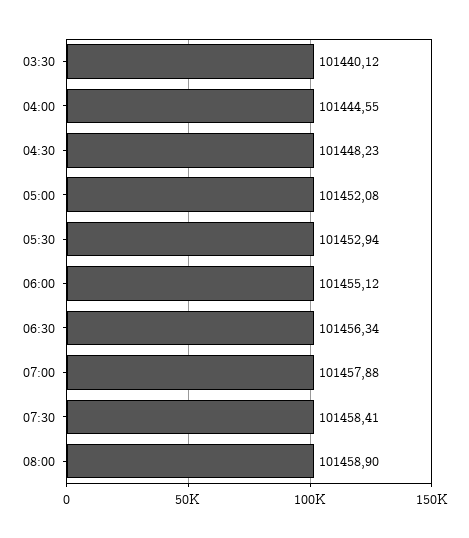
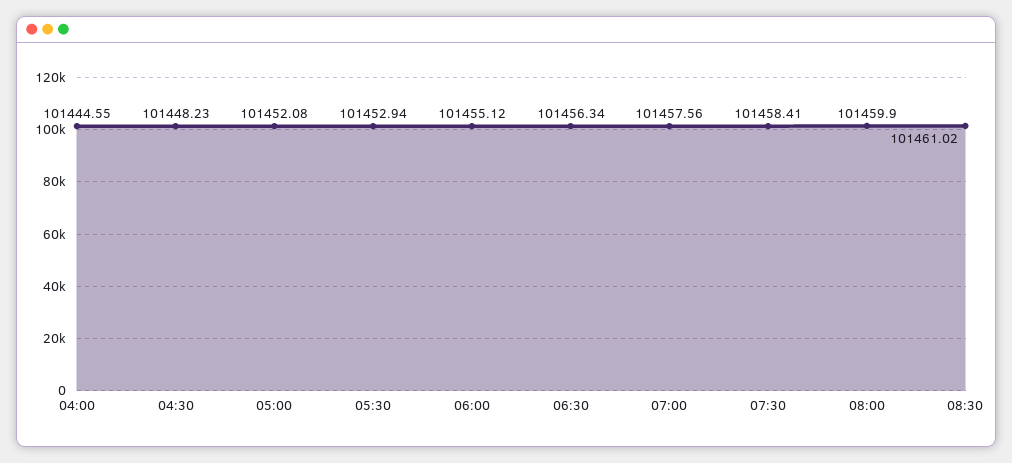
03:30: 101440.12 -> none
07:00: 101457.88 -> 101457.56
08:00: 101458.9 -> 101459.9
08:30: none -> 101461.02

